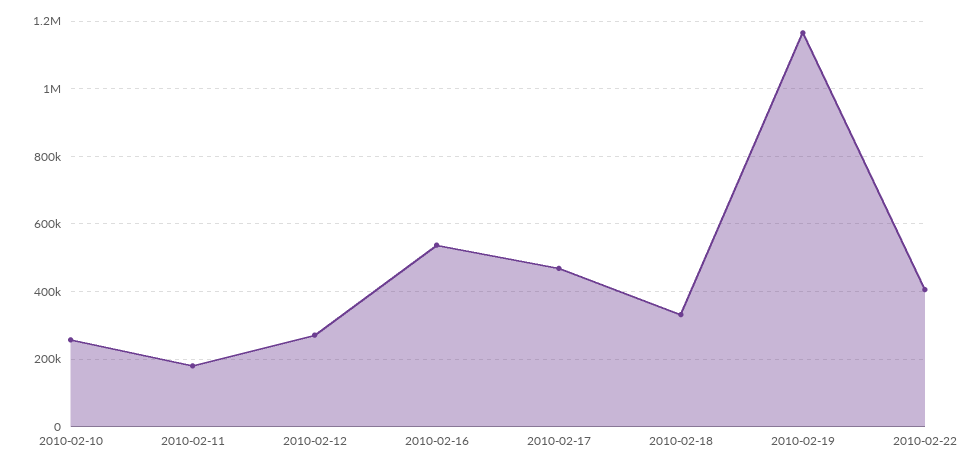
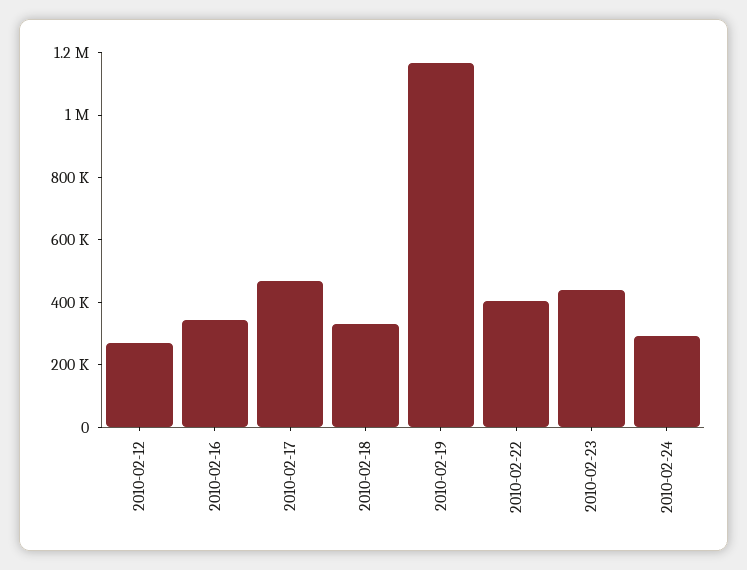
2010-02-10: 260000 -> none
2010-02-11: 180000 -> none
2010-02-16: 540000 -> 350000
2010-02-23: none -> 450000
2010-02-24: none -> 300000

